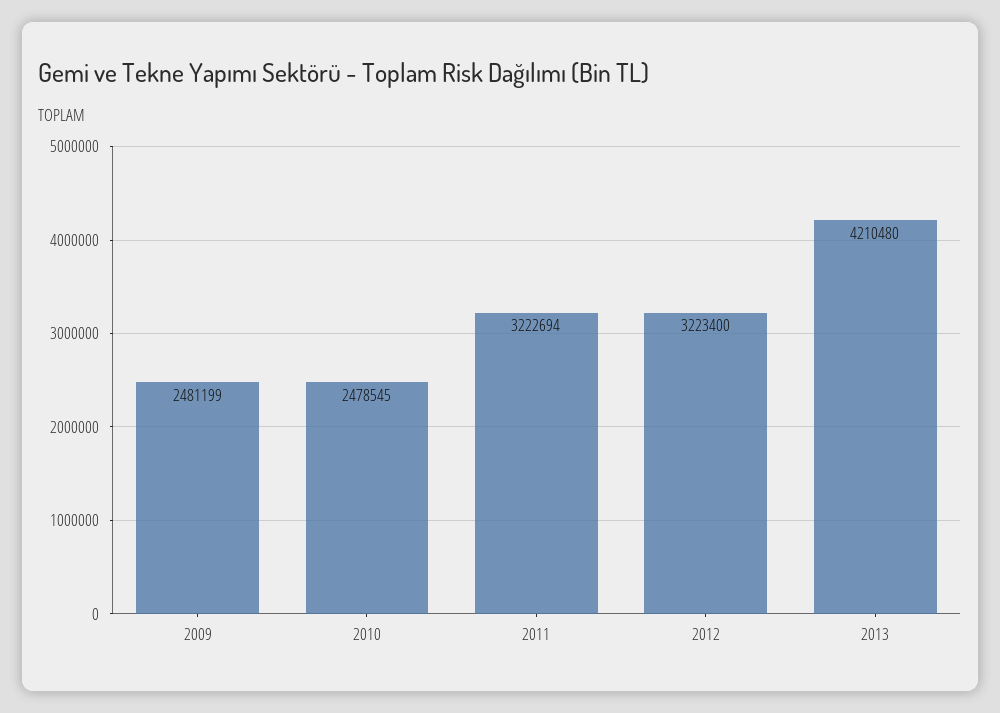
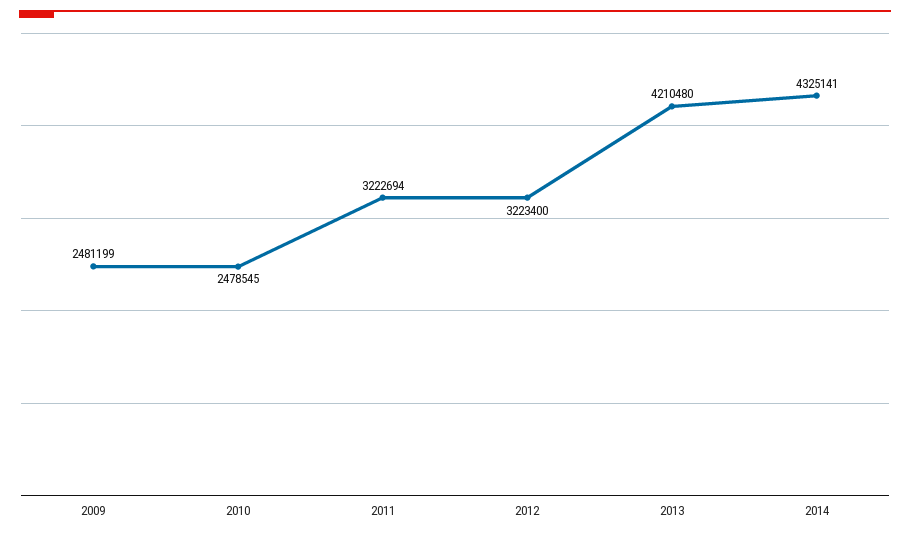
2014: none -> 4325141

